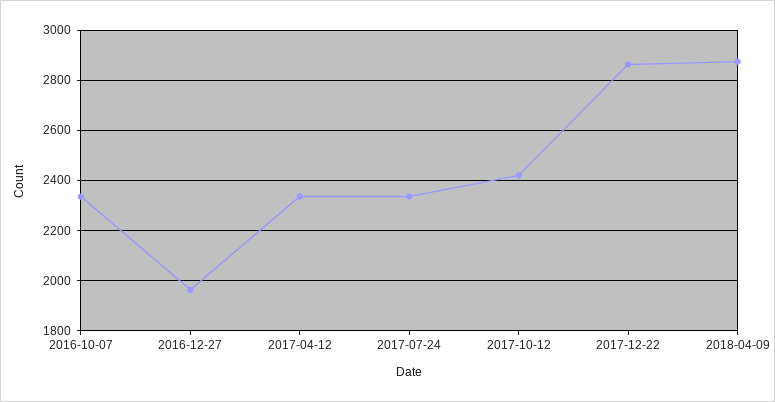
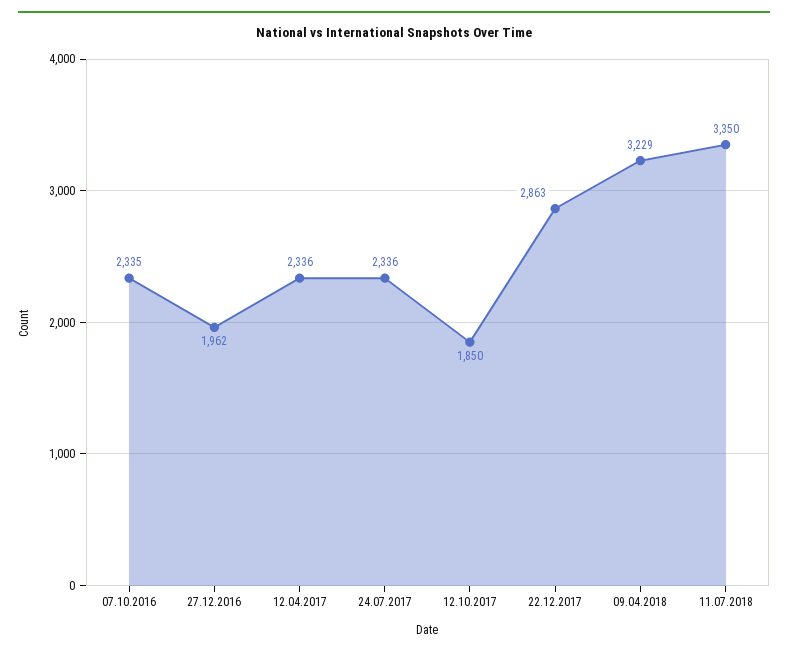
2017-10-12: 2425 -> 1850
2018-04-09: 2875 -> 3229
11.07.2018: none -> 3350

